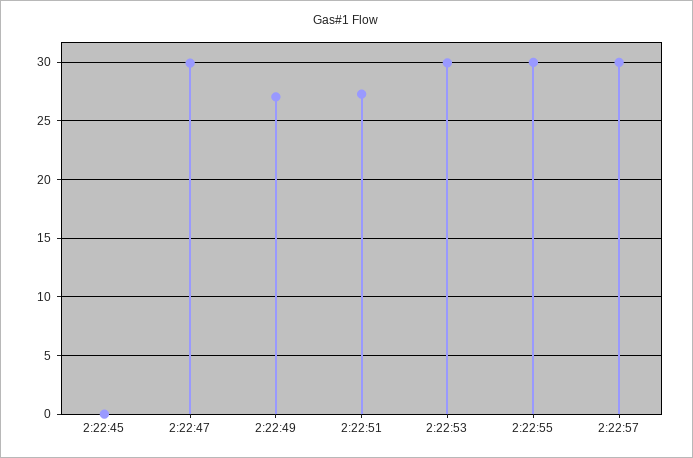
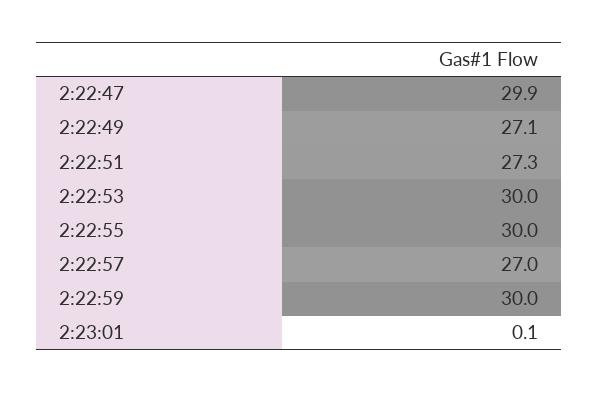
2:22:45: 0 -> none
2:22:57: 30 -> 27
2:22:59: none -> 30
2:23:01: none -> 0.1

